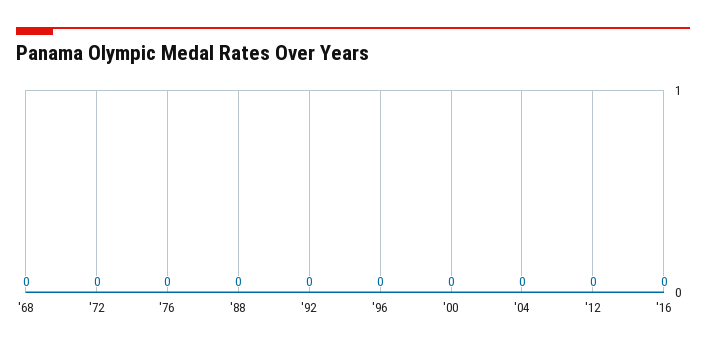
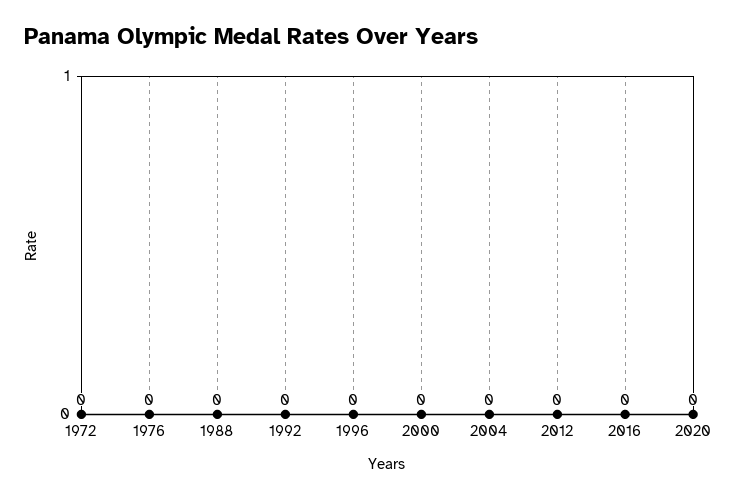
'68: 0 -> none
2020: none -> 0

